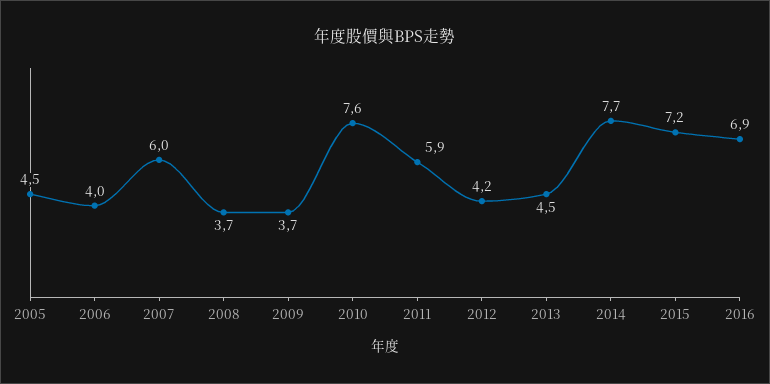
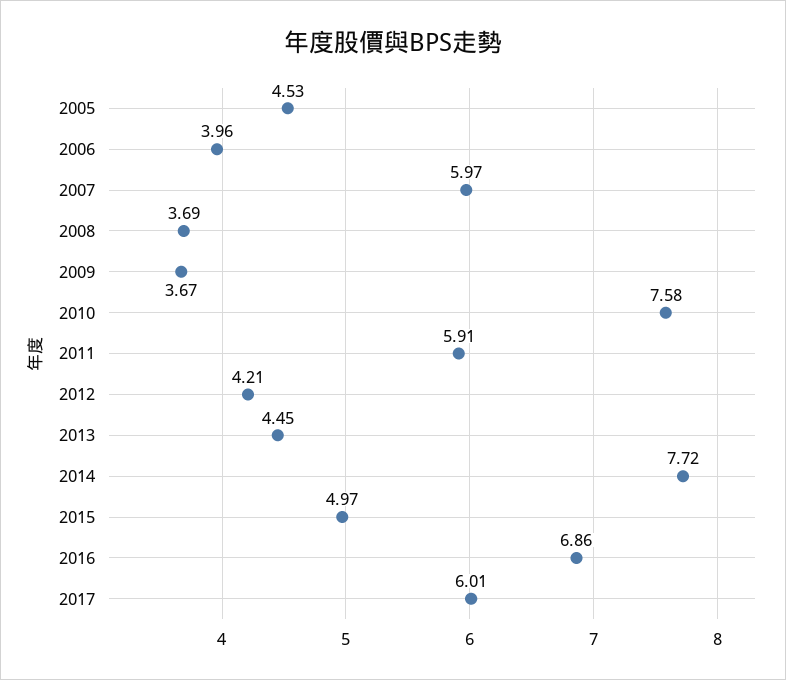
2015: 7.2 -> 4.97
2017: none -> 6.01

